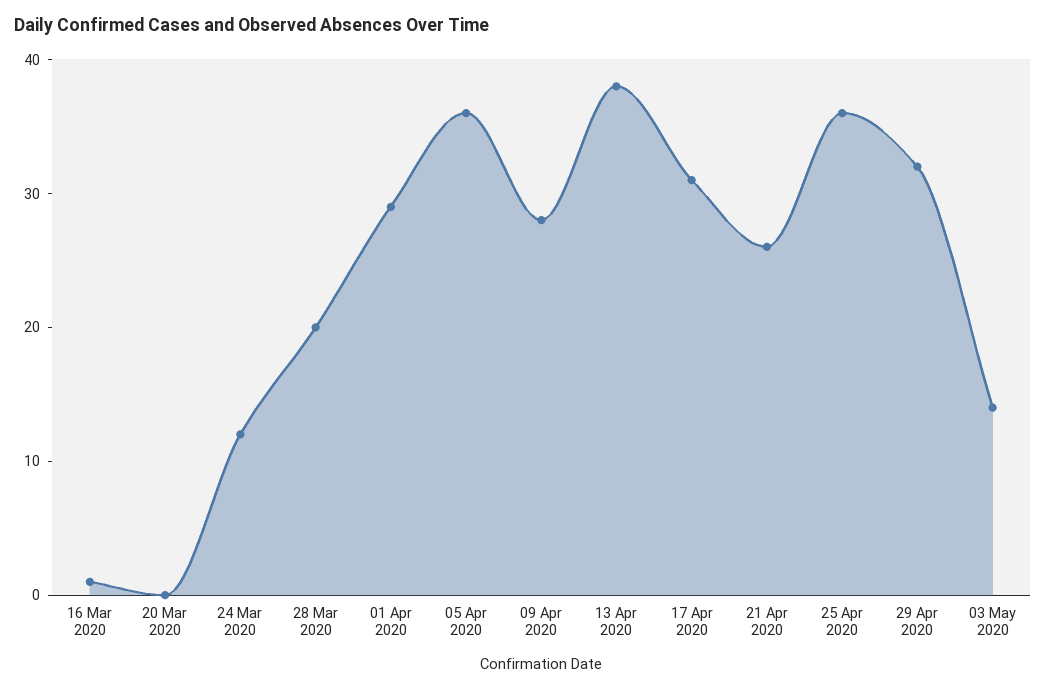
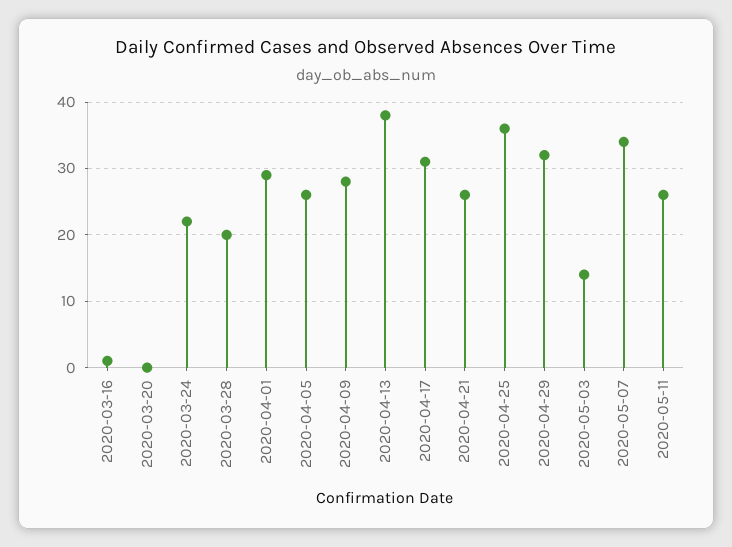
24 Mar 2020: 12 -> 22
05 Apr 2020: 36 -> 26
2020-05-07: none -> 34
2020-05-11: none -> 26

